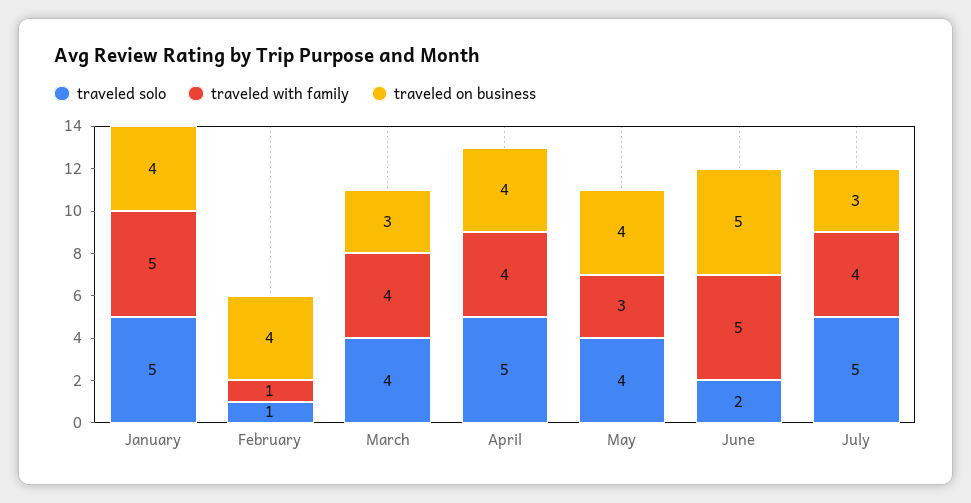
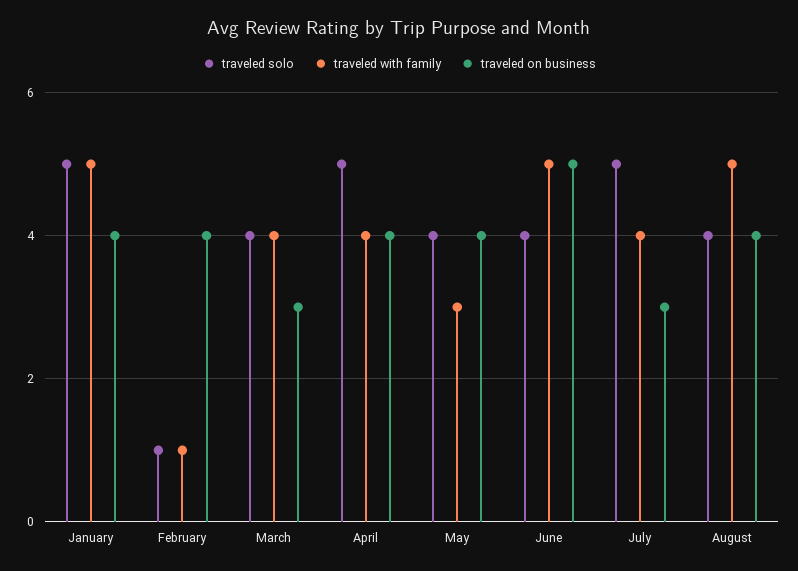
traveled solo, June: 2 -> 4
traveled solo, August: none -> 4
traveled with family, August: none -> 5
traveled on business, August: none -> 4

